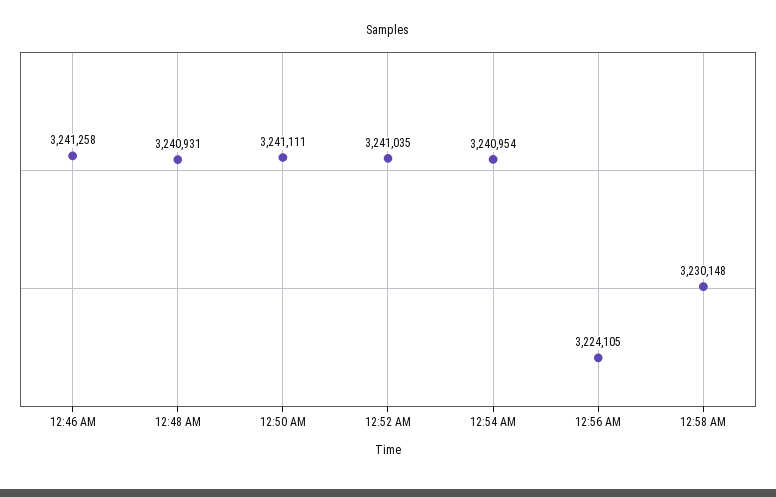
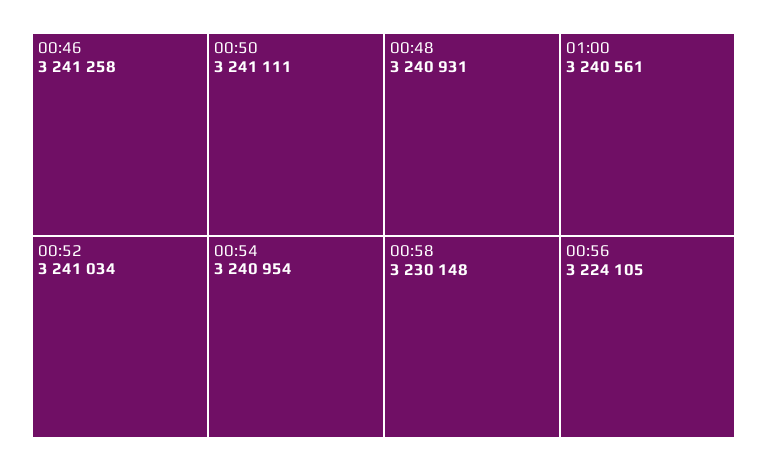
12:52 AM: 3241035 -> 3241034
01:00: none -> 3240561

